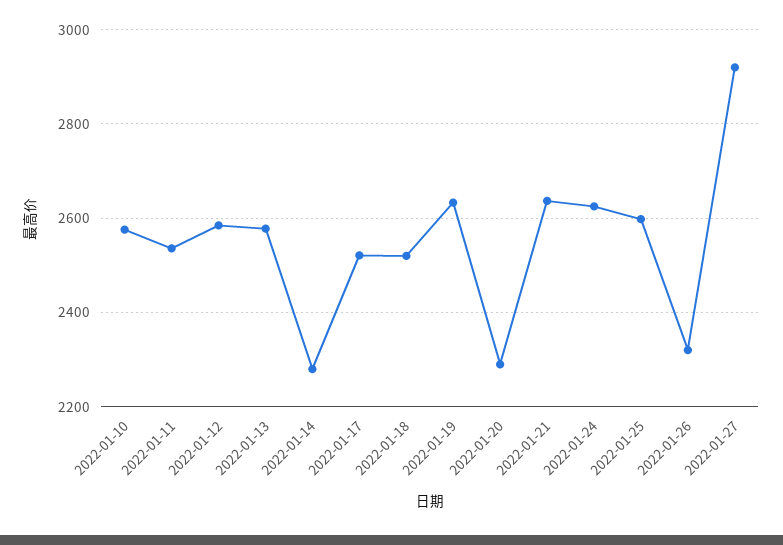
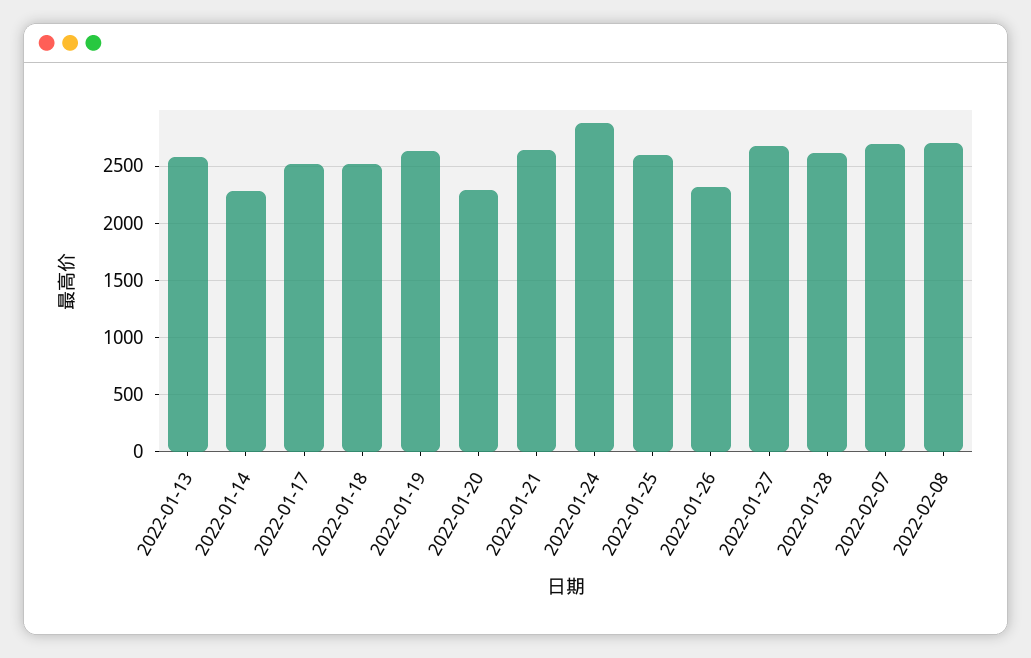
2022-01-10: 2580 -> none
2022-01-11: 2540 -> none
2022-01-12: 2580 -> none
2022-01-24: 2620 -> 2900
2022-01-27: 2920 -> 2700
2022-01-28: none -> 2600
2022-02-07: none -> 2700
2022-02-08: none -> 2700

